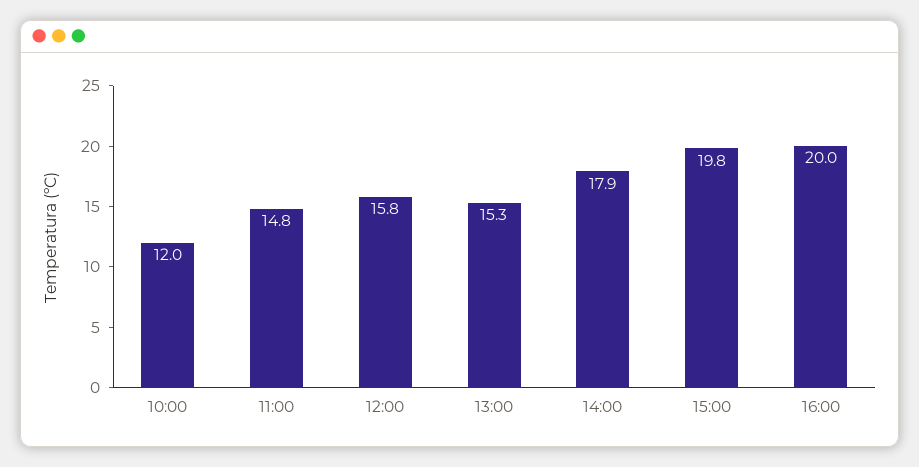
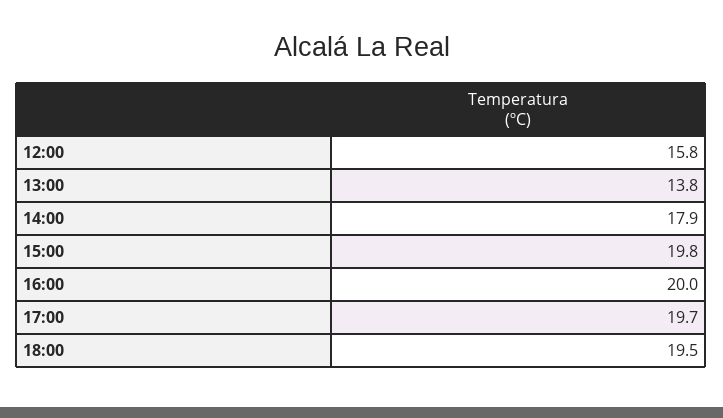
10:00: 12 -> none
11:00: 14.8 -> none
13:00: 15.3 -> 13.8
17:00: none -> 19.7
18:00: none -> 19.5

